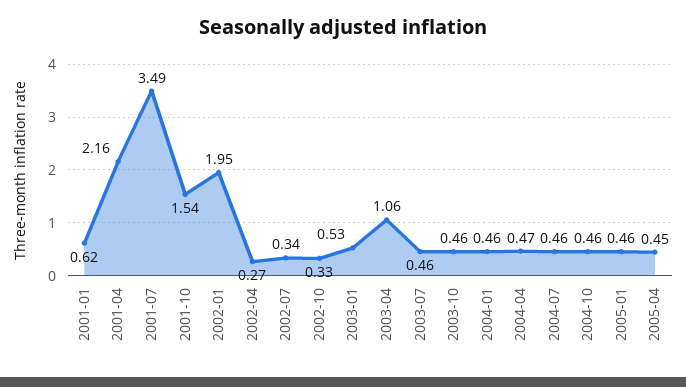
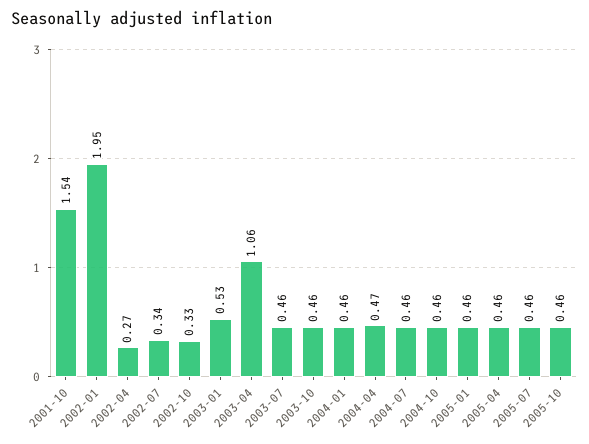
2001-01: 0.62 -> none
2001-04: 2.16 -> none
2001-07: 3.49 -> none
2005-04: 0.45 -> 0.46
2005-07: none -> 0.46
2005-10: none -> 0.46

